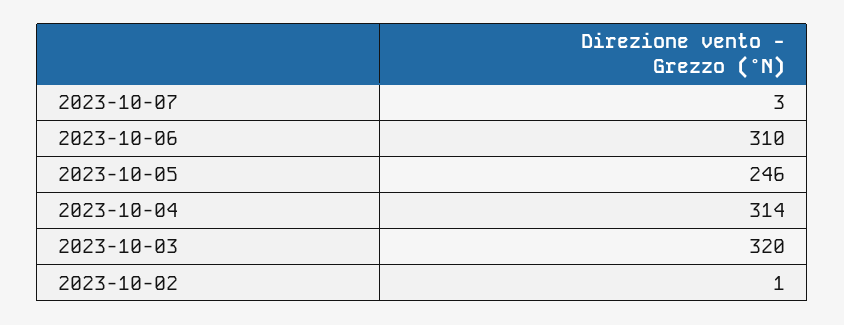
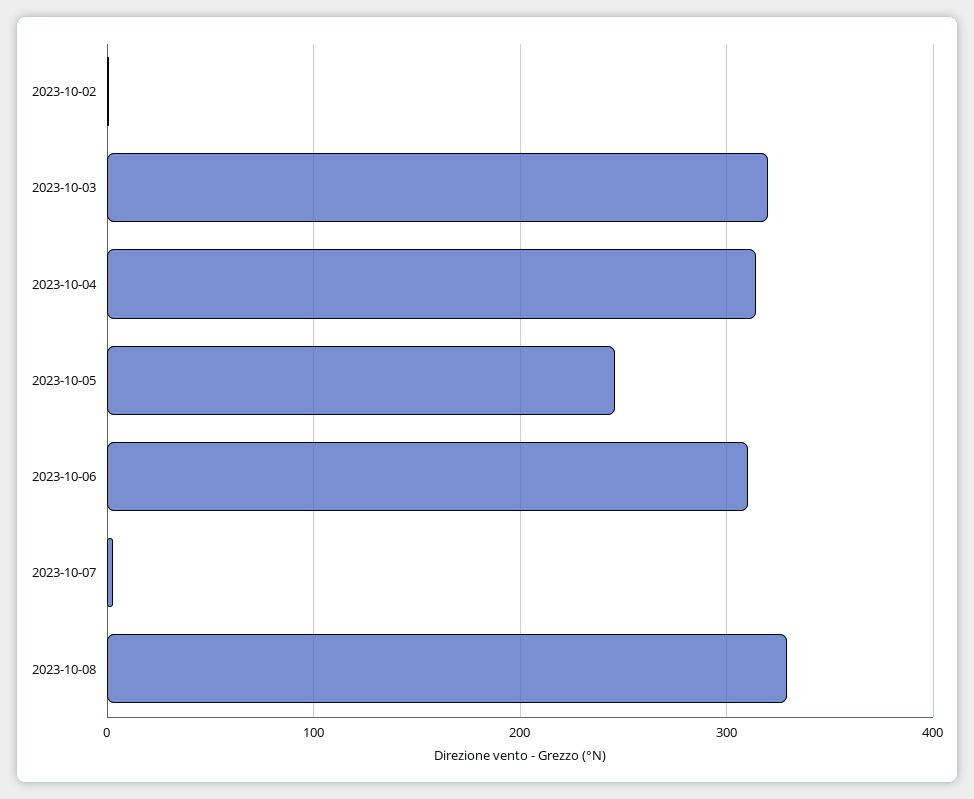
2023-10-08: none -> 330

